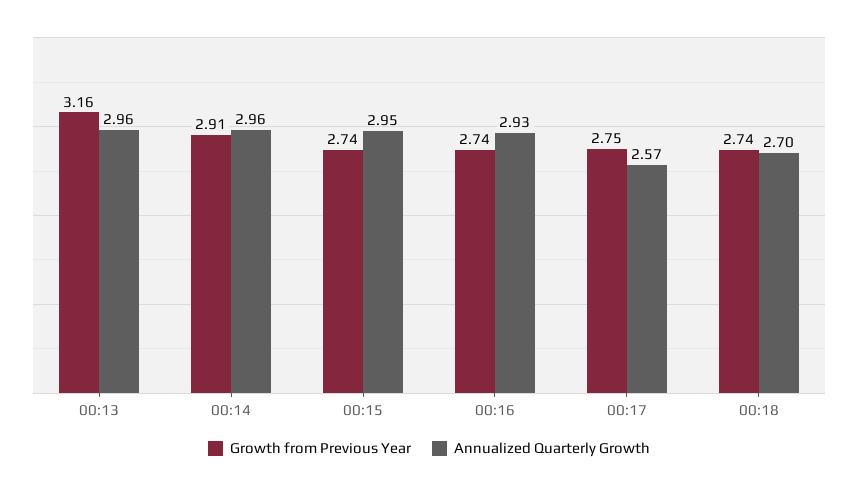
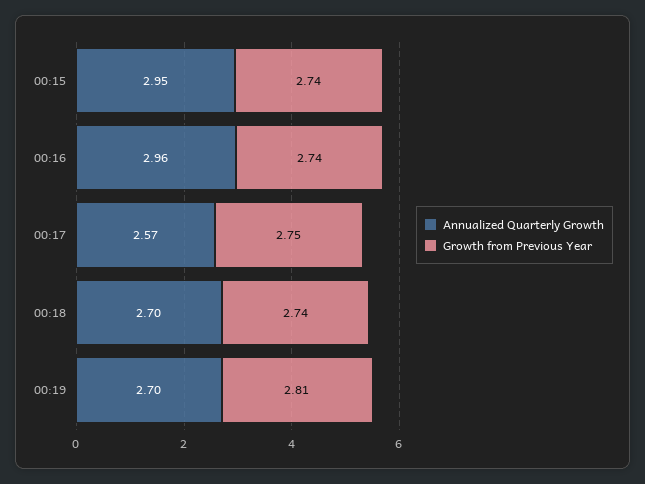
Growth from Previous Year, 00:13: 3.16 -> none
Annualized Quarterly Growth, 00:13: 2.96 -> none
Growth from Previous Year, 00:14: 2.91 -> none
Annualized Quarterly Growth, 00:14: 2.96 -> none
Annualized Quarterly Growth, 00:16: 2.93 -> 2.96
Annualized Quarterly Growth, 00:19: none -> 2.7
Growth from Previous Year, 00:19: none -> 2.81

